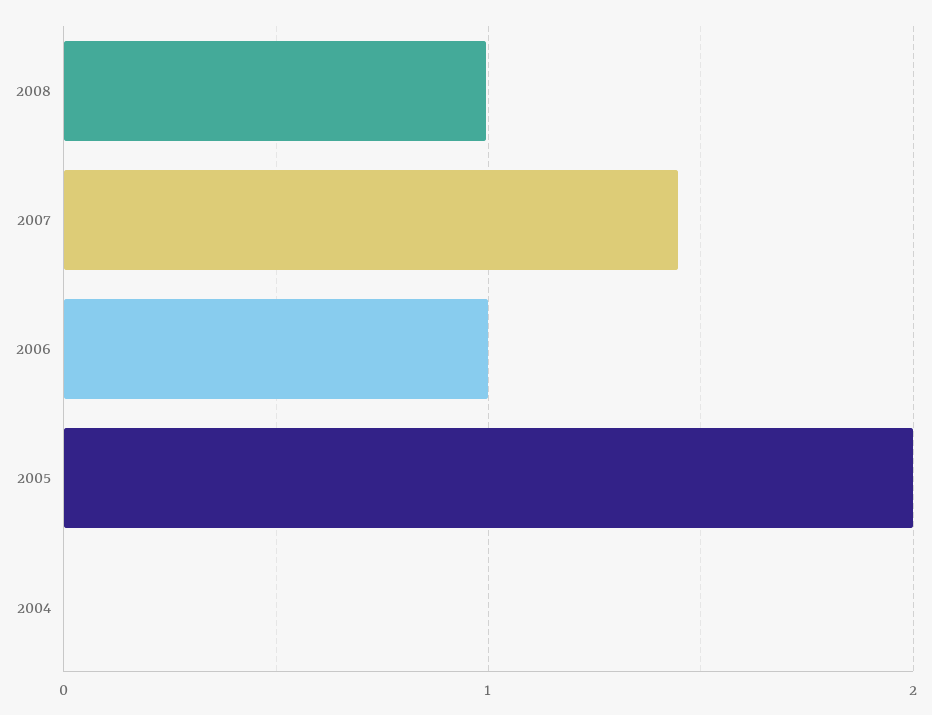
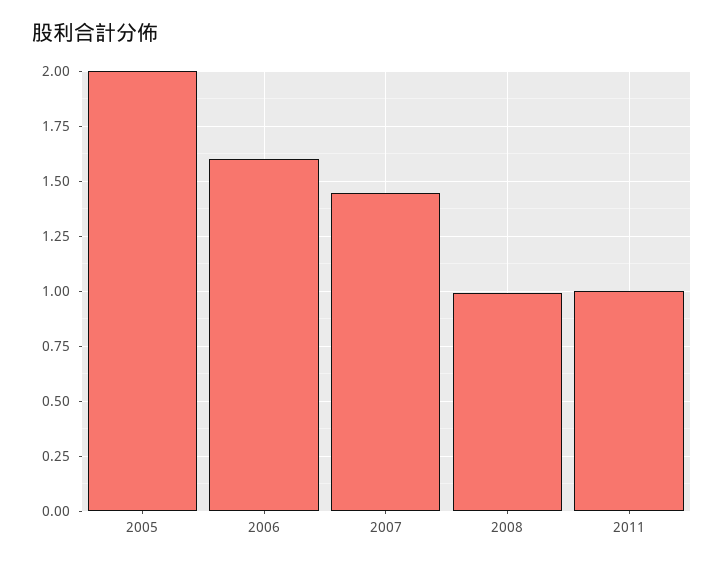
2006: 1 -> 1.6
2004: 0 -> none
2011: none -> 1

